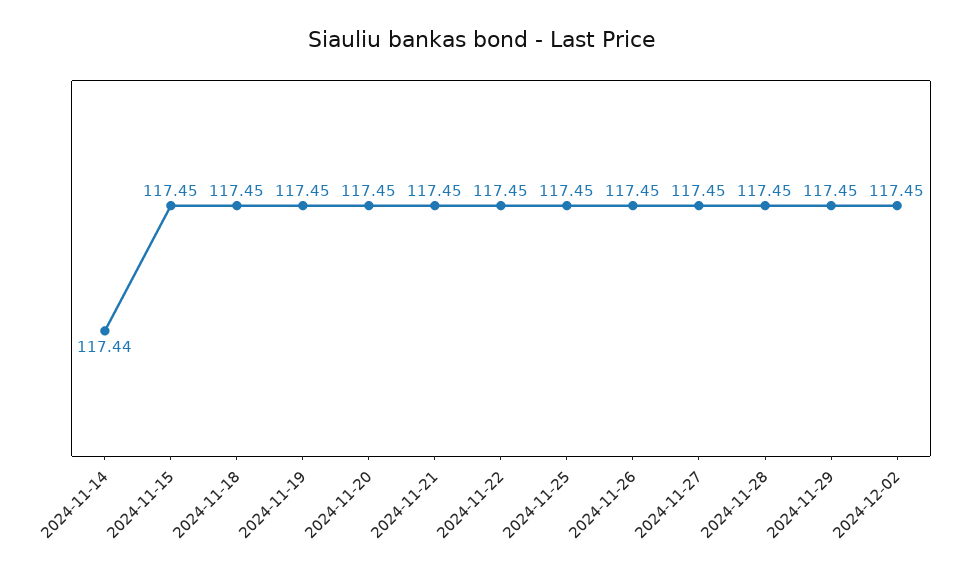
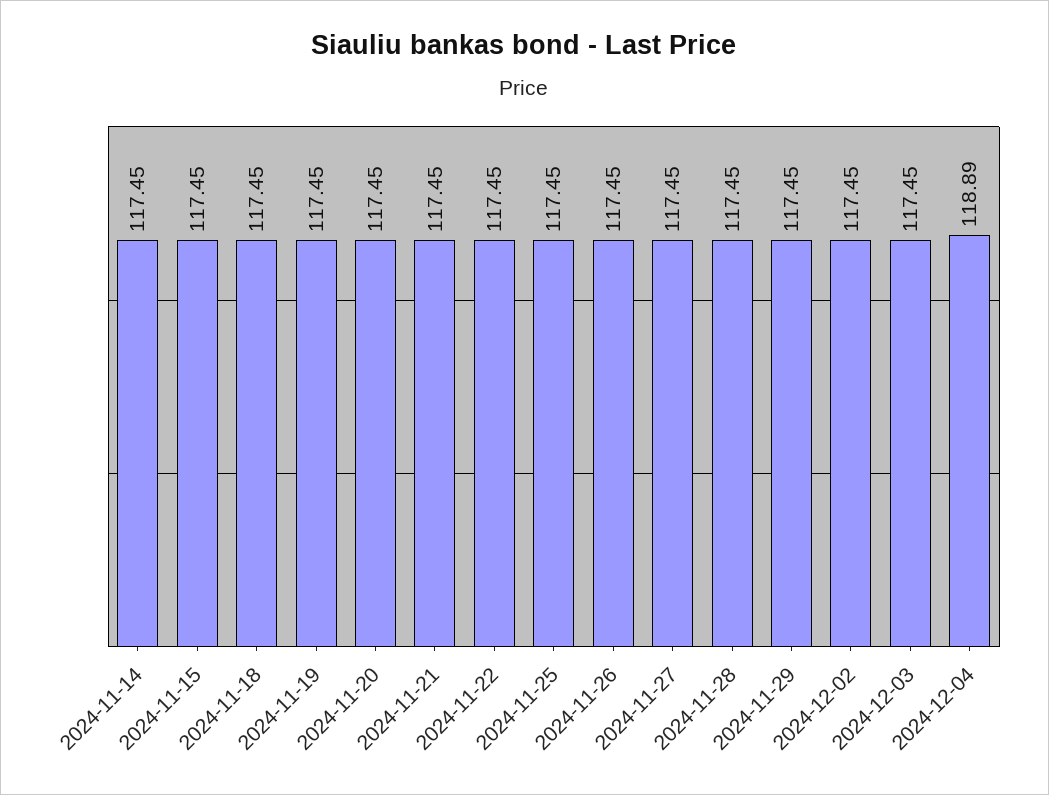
2024-11-14: 117.44 -> 117.45
2024-12-03: none -> 117.45
2024-12-04: none -> 118.89

